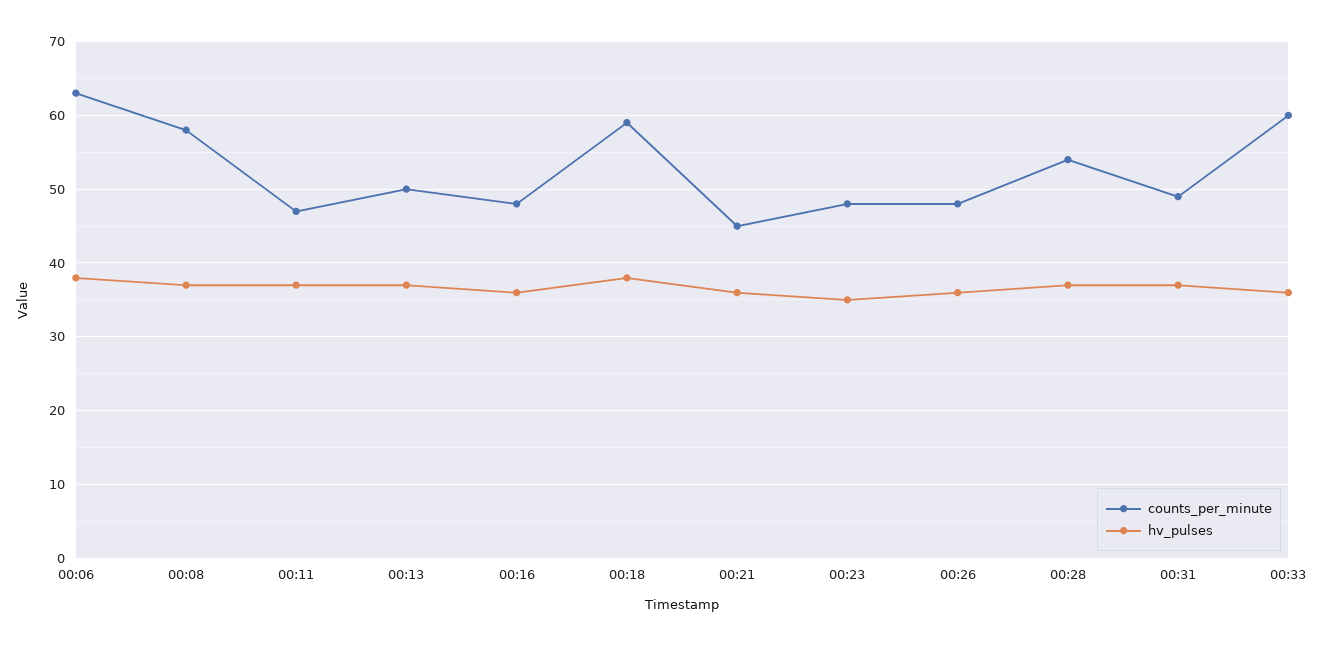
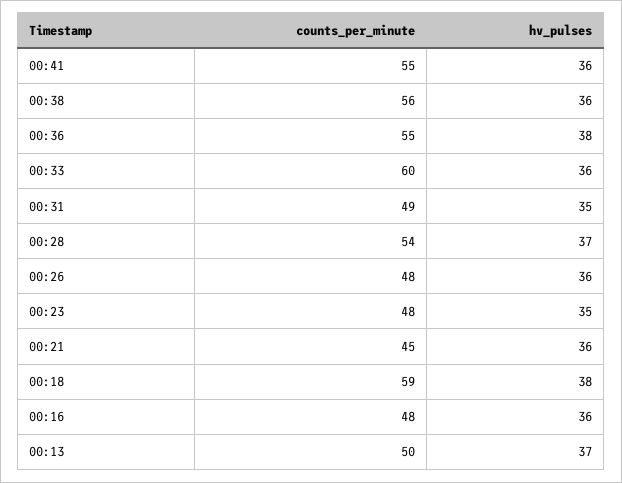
counts_per_minute, 00:06: 63 -> none
hv_pulses, 00:06: 38 -> none
counts_per_minute, 00:08: 58 -> none
hv_pulses, 00:08: 37 -> none
counts_per_minute, 00:11: 47 -> none
hv_pulses, 00:11: 37 -> none
hv_pulses, 00:31: 37 -> 35
counts_per_minute, 00:41: none -> 55
hv_pulses, 00:41: none -> 36
counts_per_minute, 00:38: none -> 56
hv_pulses, 00:38: none -> 36
counts_per_minute, 00:36: none -> 55
hv_pulses, 00:36: none -> 38

